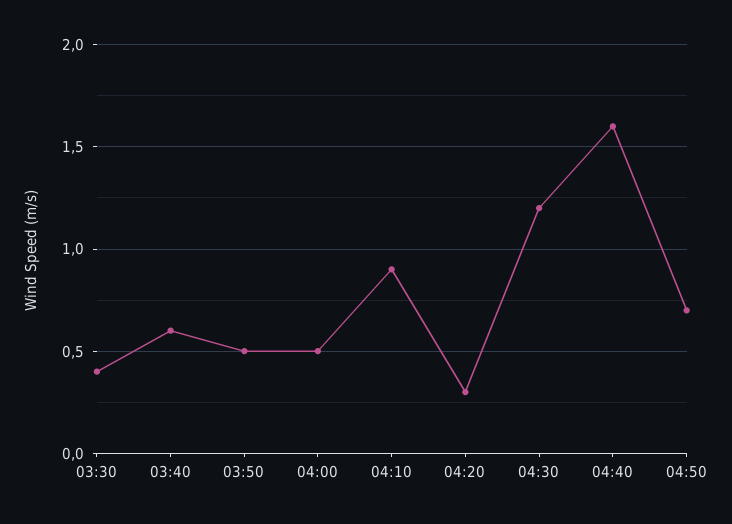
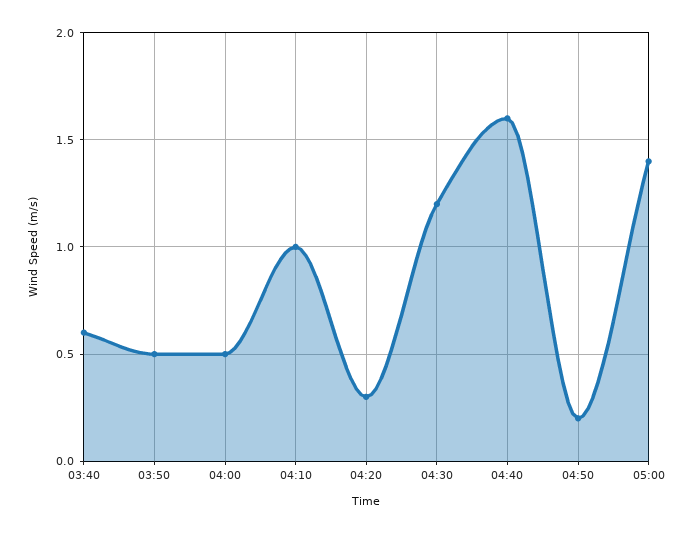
03:30: 0.4 -> none
04:10: 0.9 -> 1
04:50: 0.7 -> 0.2
05:00: none -> 1.4

